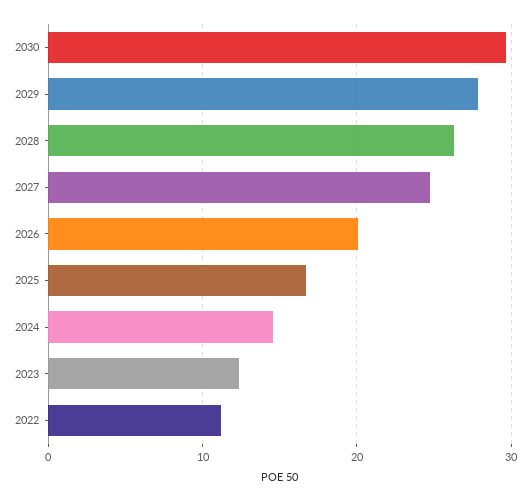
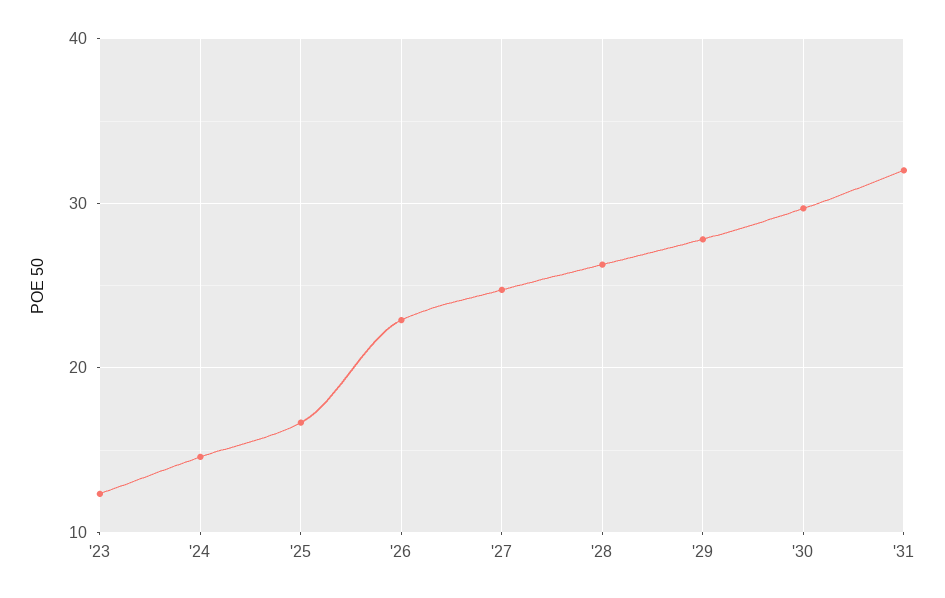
2026: 20 -> 23
2022: 11 -> none
'31: none -> 32

